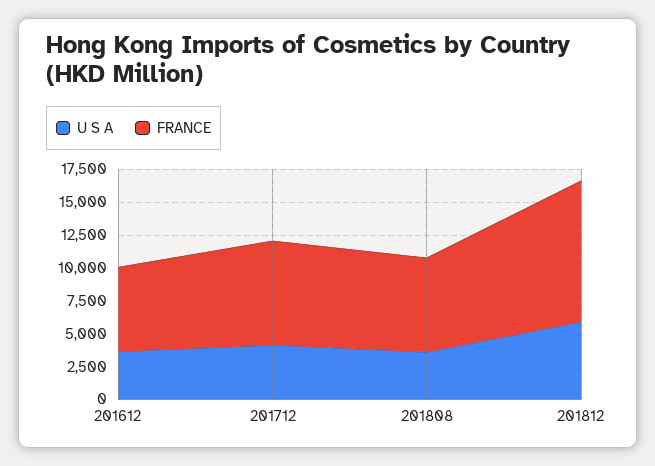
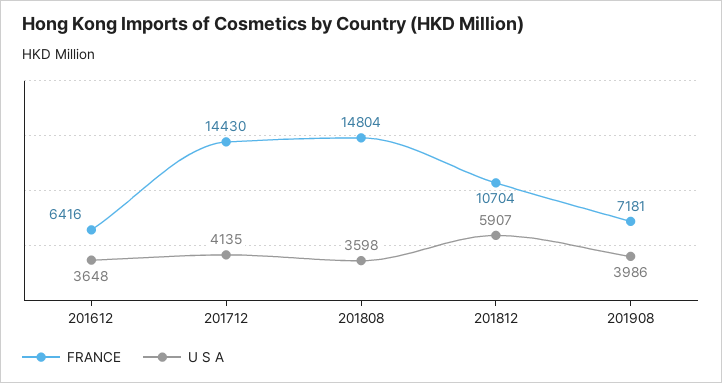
FRANCE, 201712: 7500 -> 14430
FRANCE, 201808: 7500 -> 14804
FRANCE, 201908: none -> 7181
U S A, 201908: none -> 3986

